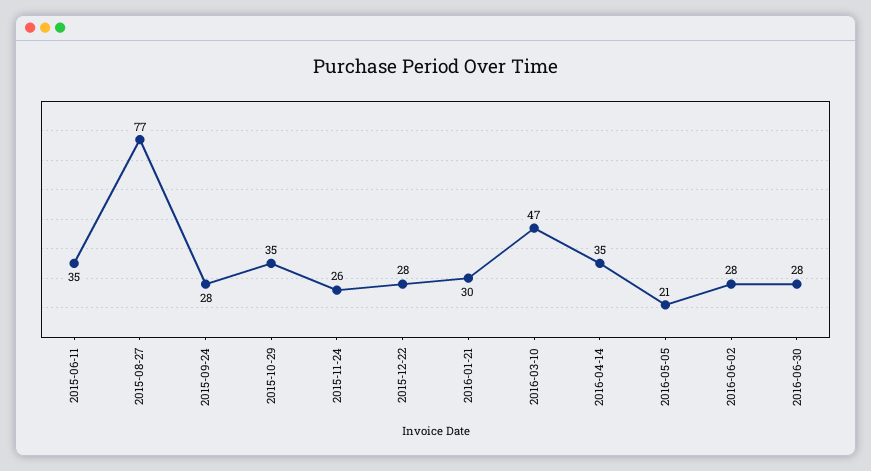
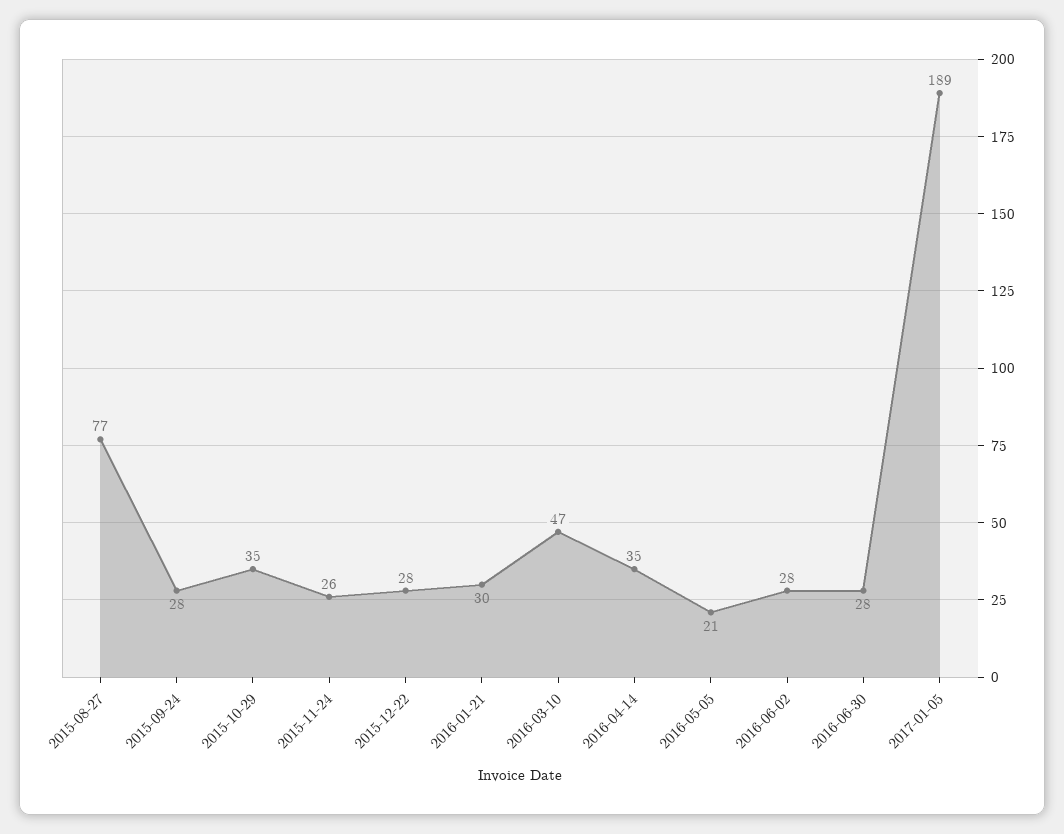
2015-06-11: 35 -> none
2017-01-05: none -> 189

